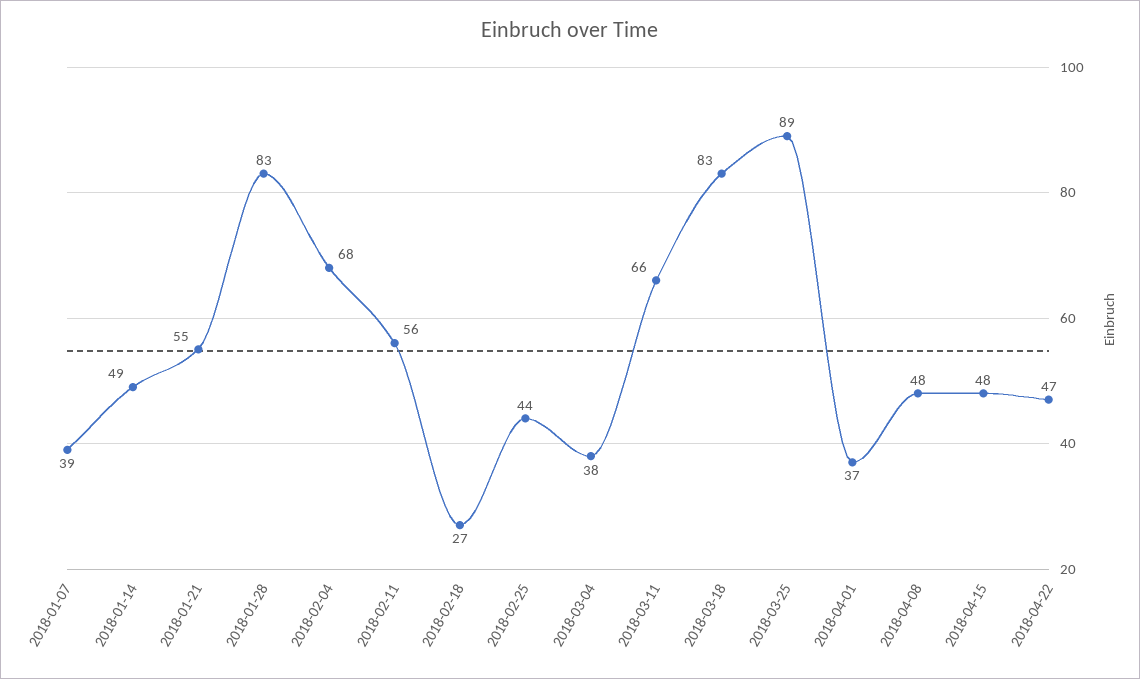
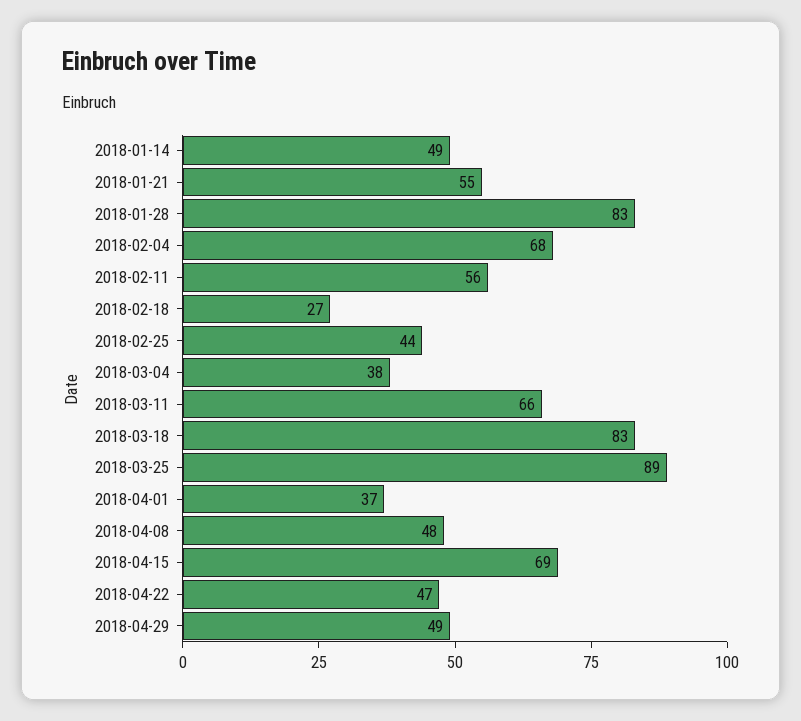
2018-01-07: 39 -> none
2018-04-15: 48 -> 69
2018-04-29: none -> 49

